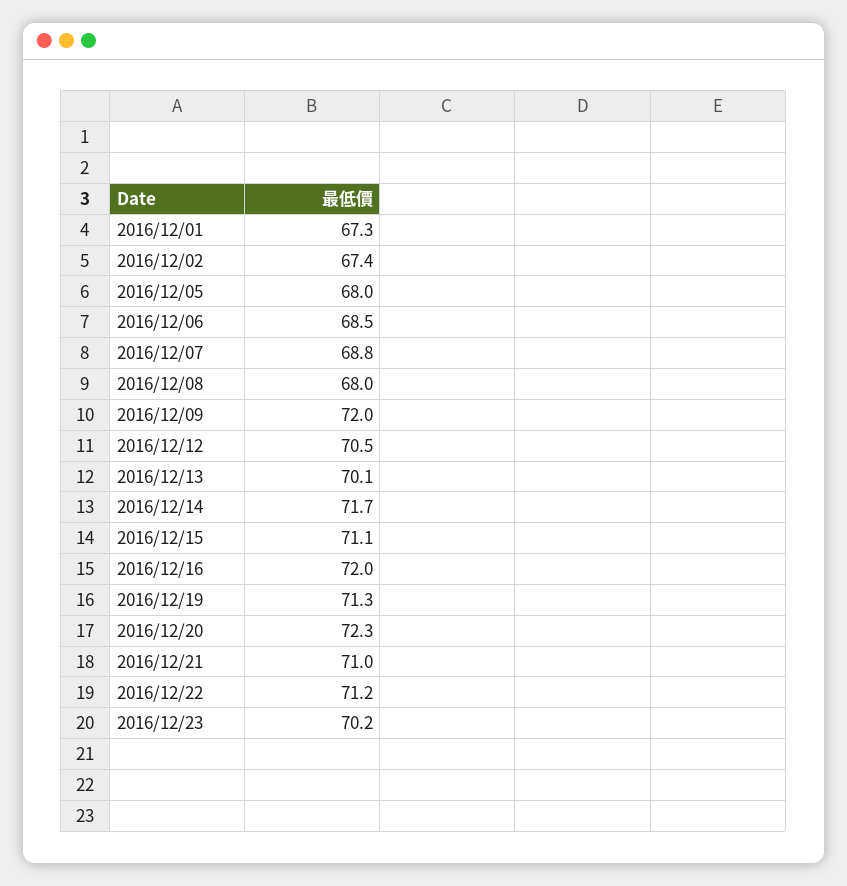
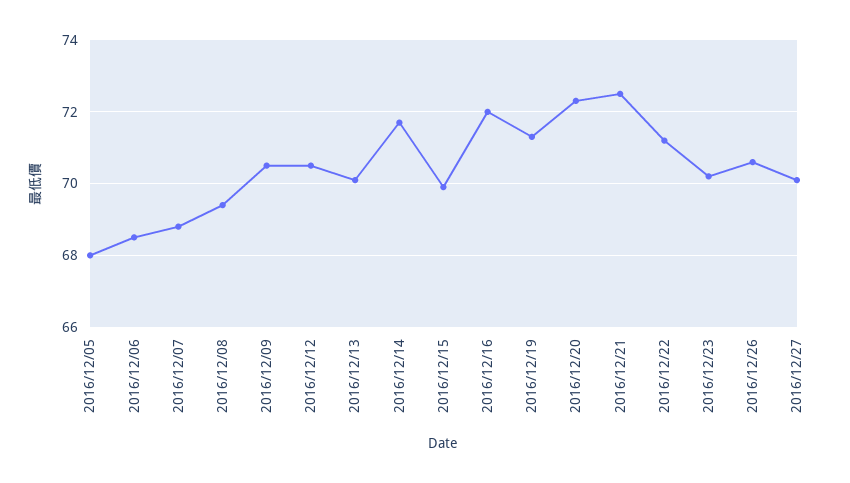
2016/12/01: 67.3 -> none
2016/12/02: 67.4 -> none
2016/12/08: 68 -> 69.5
2016/12/09: 72 -> 70.5
2016/12/15: 71.1 -> 70
2016/12/21: 71 -> 72.5
2016/12/26: none -> 70.5
2016/12/27: none -> 70

